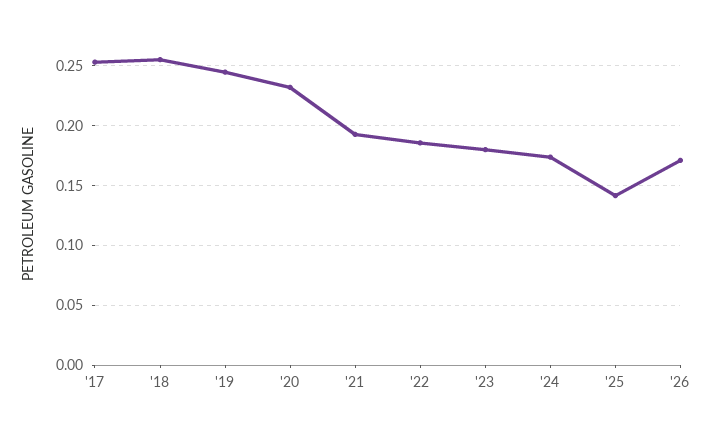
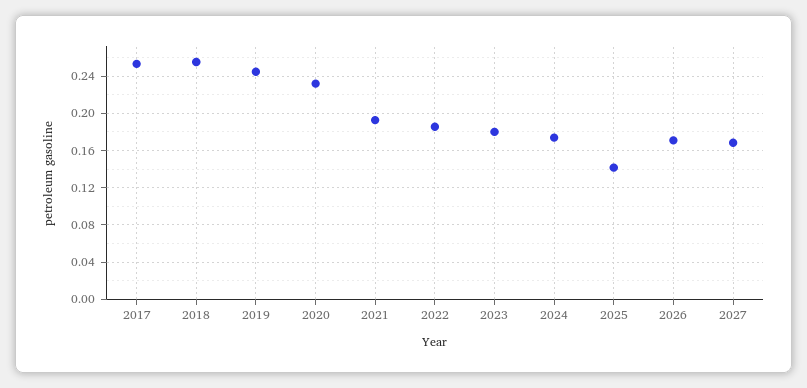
2027: none -> 0.17

